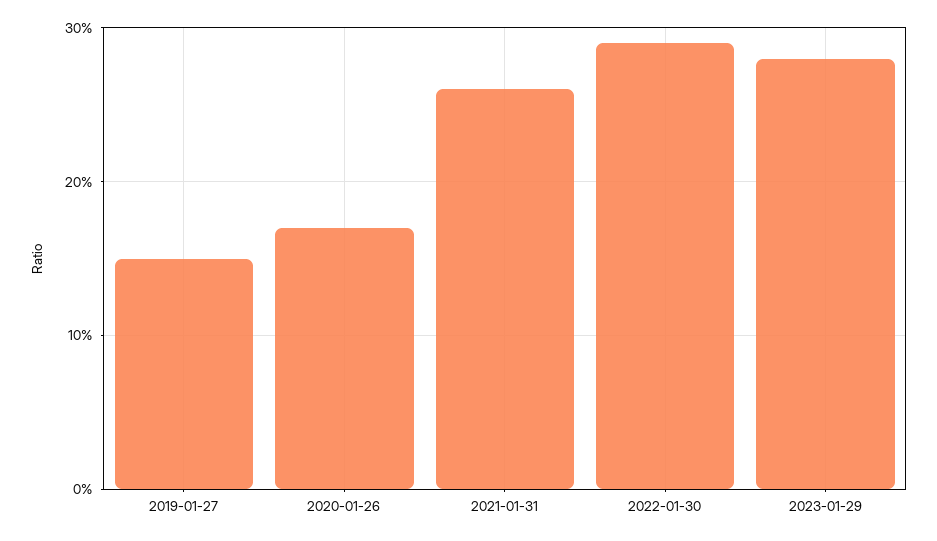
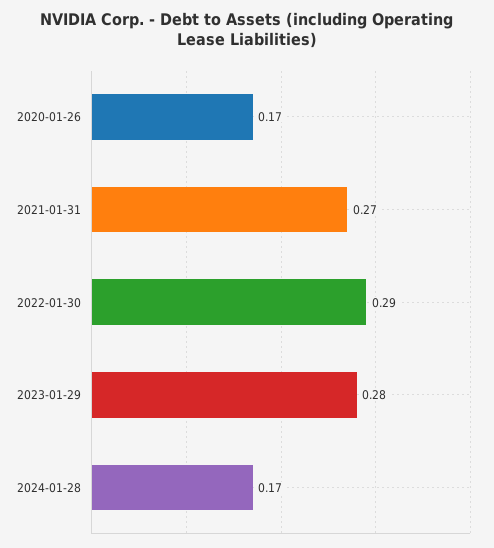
2019-01-27: 0.15 -> none
2021-01-31: 0.26 -> 0.27
2024-01-28: none -> 0.17

